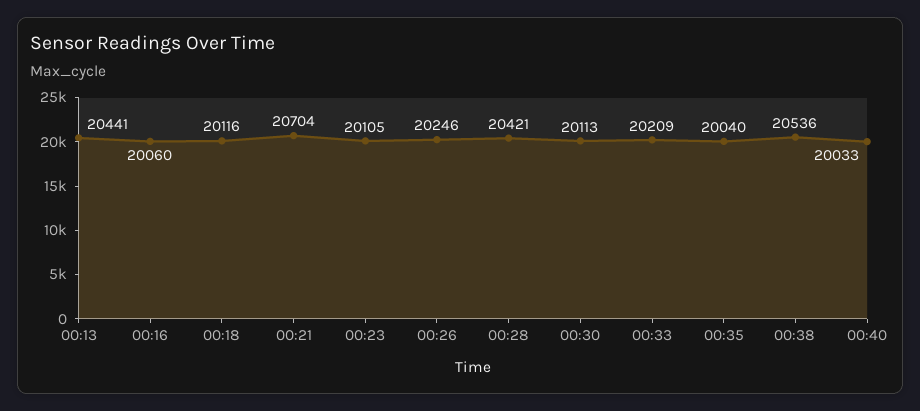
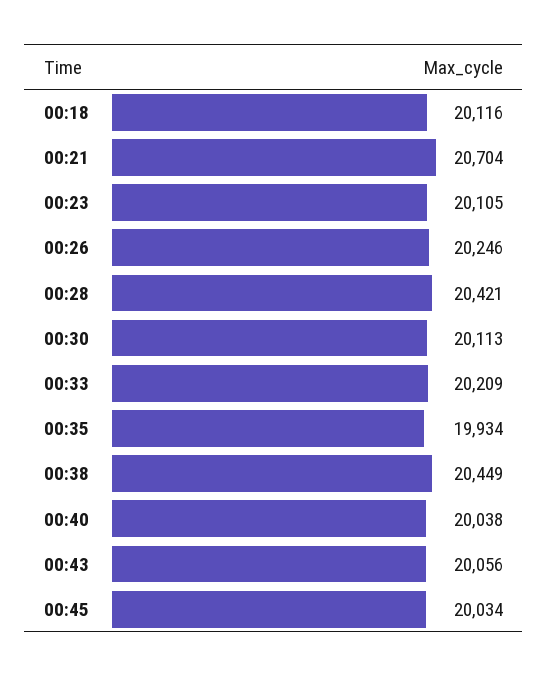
00:13: 20441 -> none
00:16: 20060 -> none
00:35: 20040 -> 19934
00:38: 20536 -> 20449
00:40: 20033 -> 20038
00:43: none -> 20056
00:45: none -> 20034

